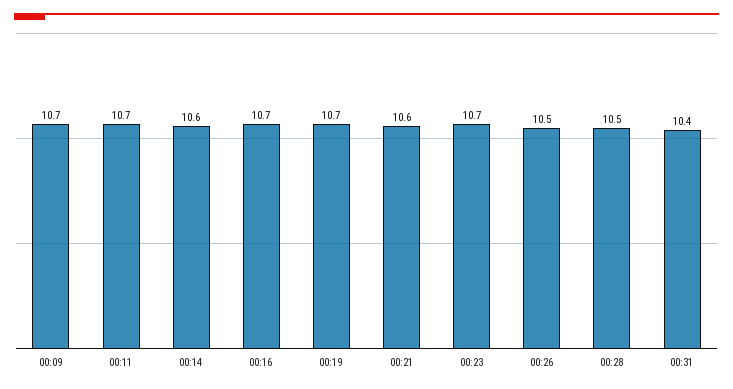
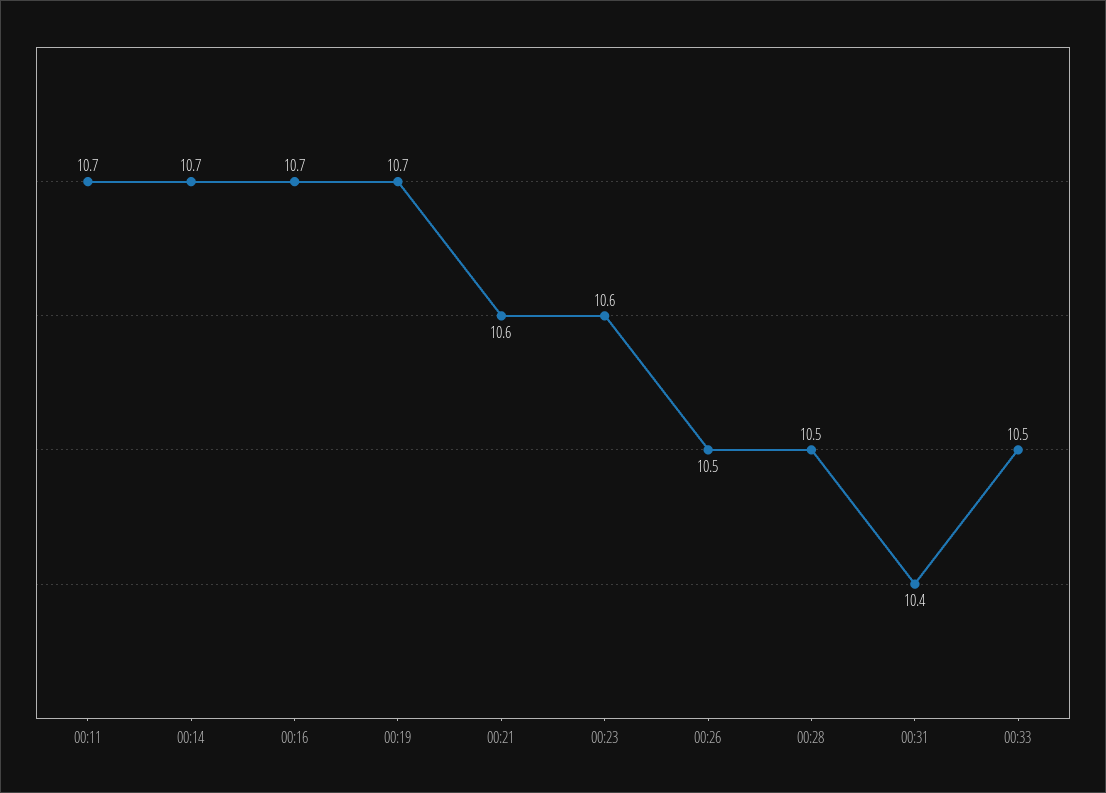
00:09: 10.7 -> none
00:14: 10.6 -> 10.7
00:23: 10.7 -> 10.6
00:33: none -> 10.5

